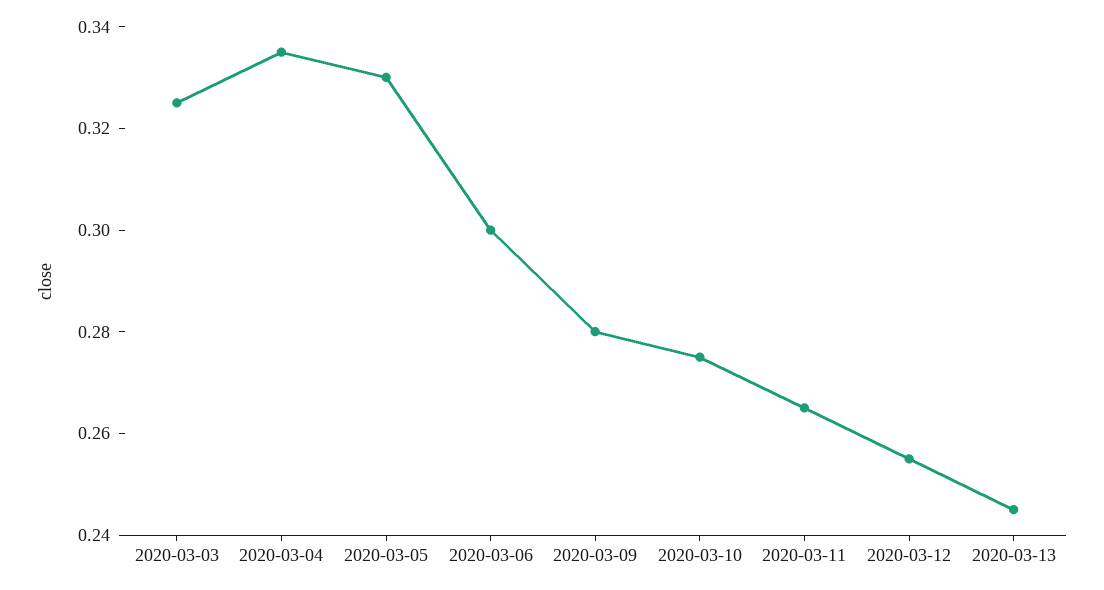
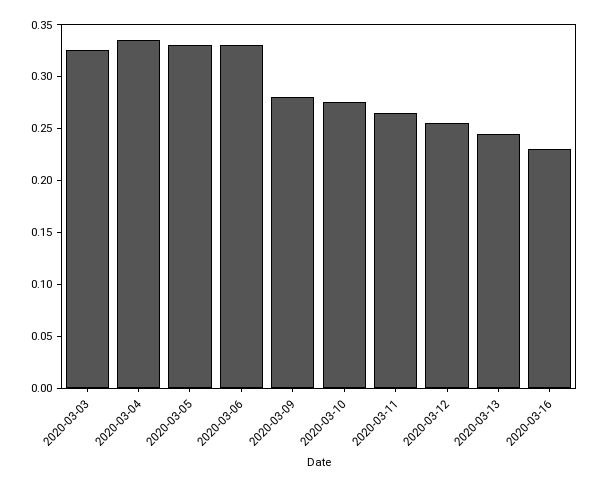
2020-03-06: 0.3 -> 0.33
2020-03-16: none -> 0.23

